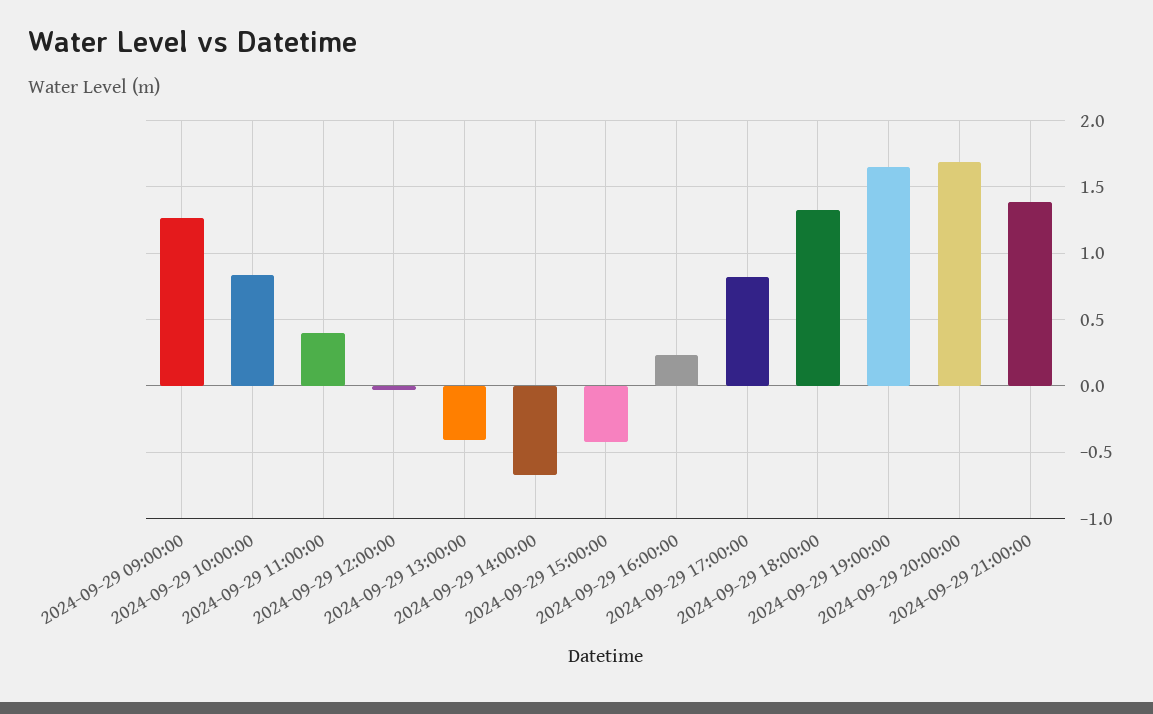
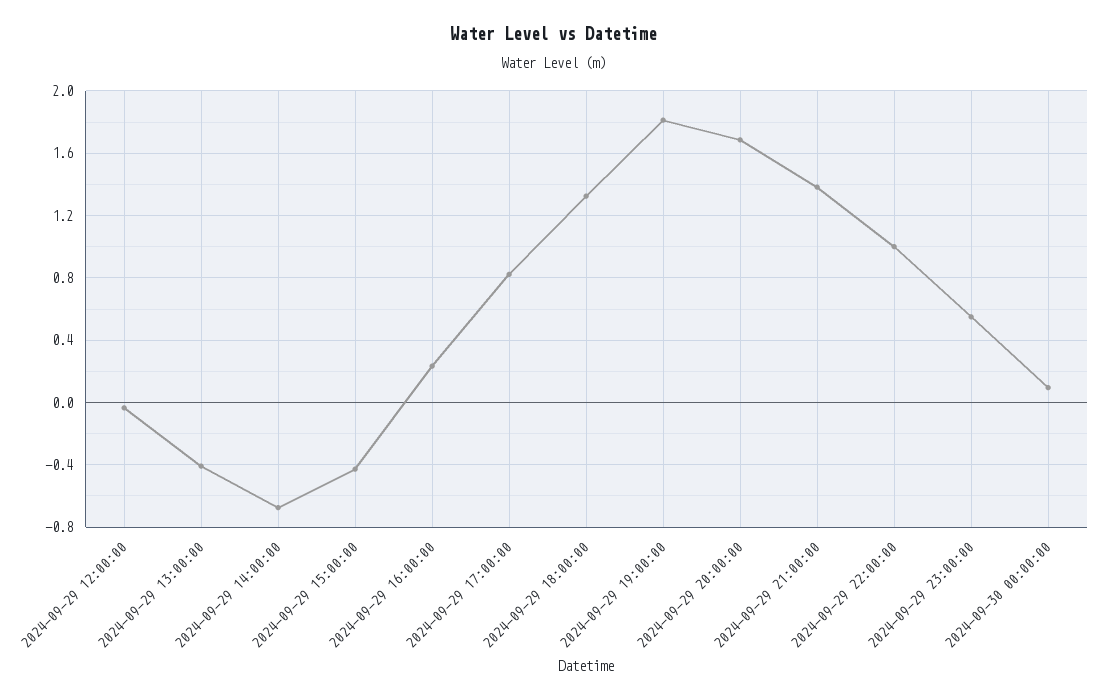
2024-09-29 09:00:00: 1.25 -> none
2024-09-29 10:00:00: 0.85 -> none
2024-09-29 11:00:00: 0.4 -> none
2024-09-29 19:00:00: 1.65 -> 1.8
2024-09-29 22:00:00: none -> 1
2024-09-29 23:00:00: none -> 0.55
2024-09-30 00:00:00: none -> 0.1

